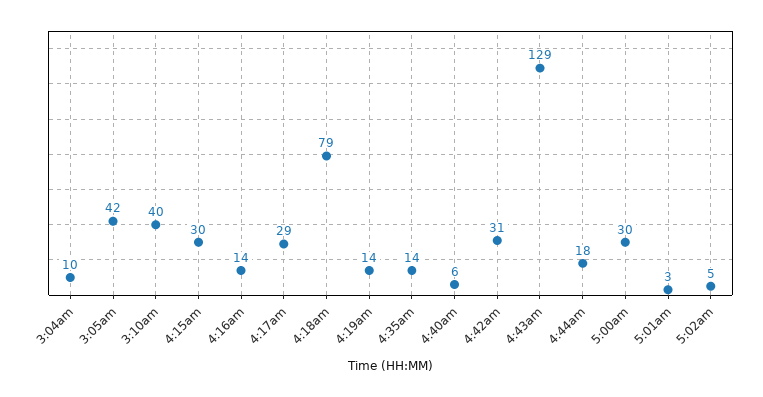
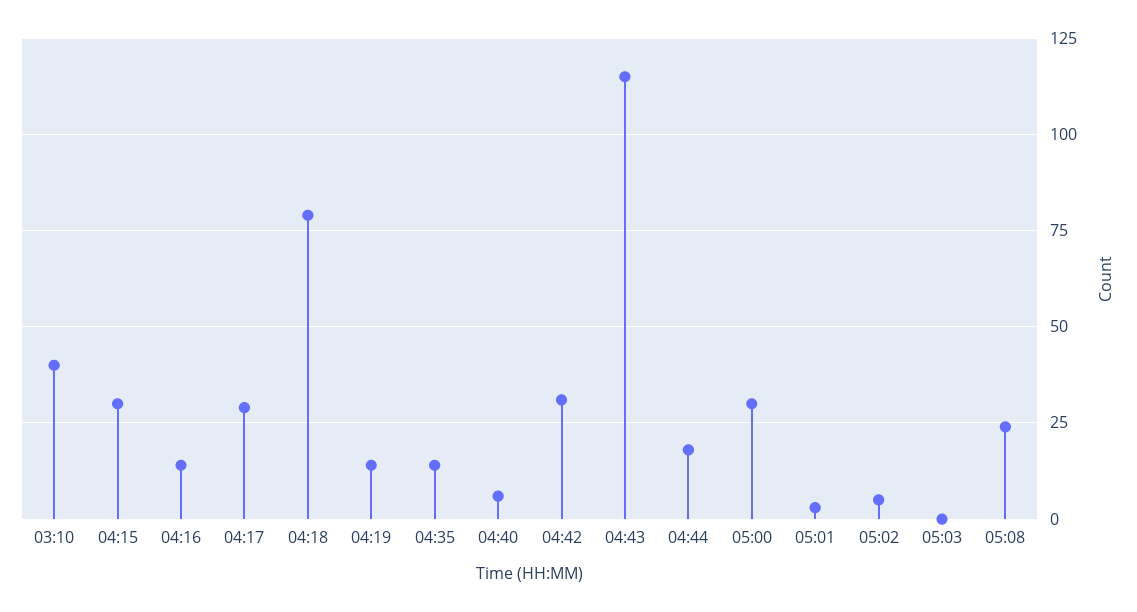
3:04am: 10 -> none
3:05am: 42 -> none
4:43am: 129 -> 115
05:03: none -> 0
05:08: none -> 25

